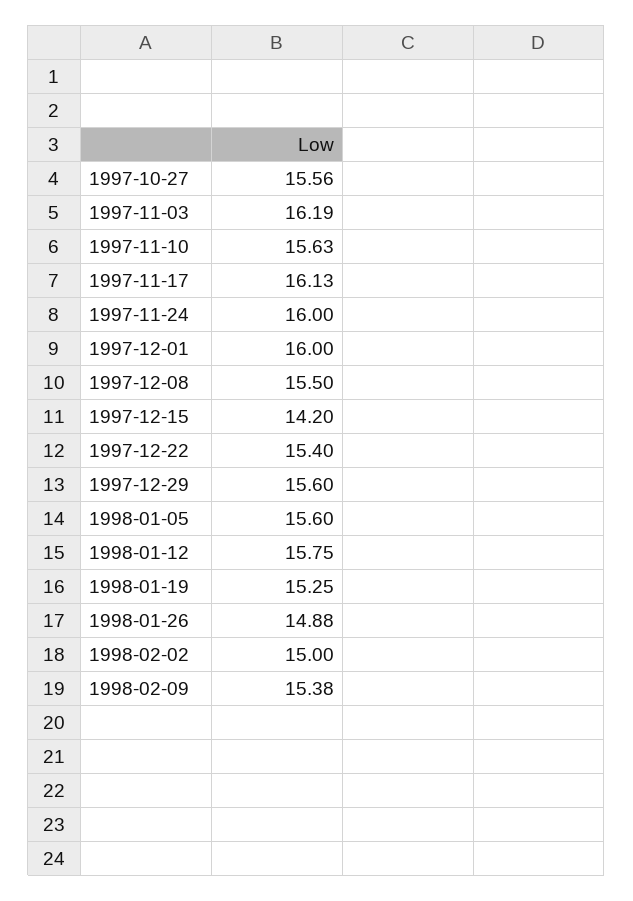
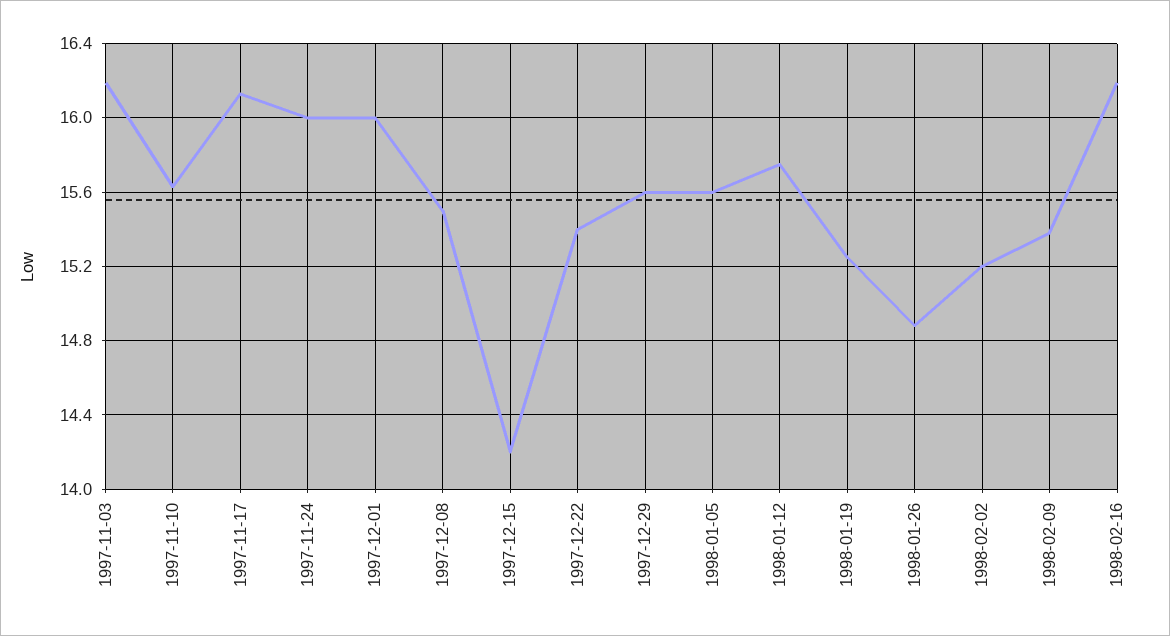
1997-10-27: 15.56 -> none
1998-02-02: 15 -> 15.2
1998-02-16: none -> 16.2

